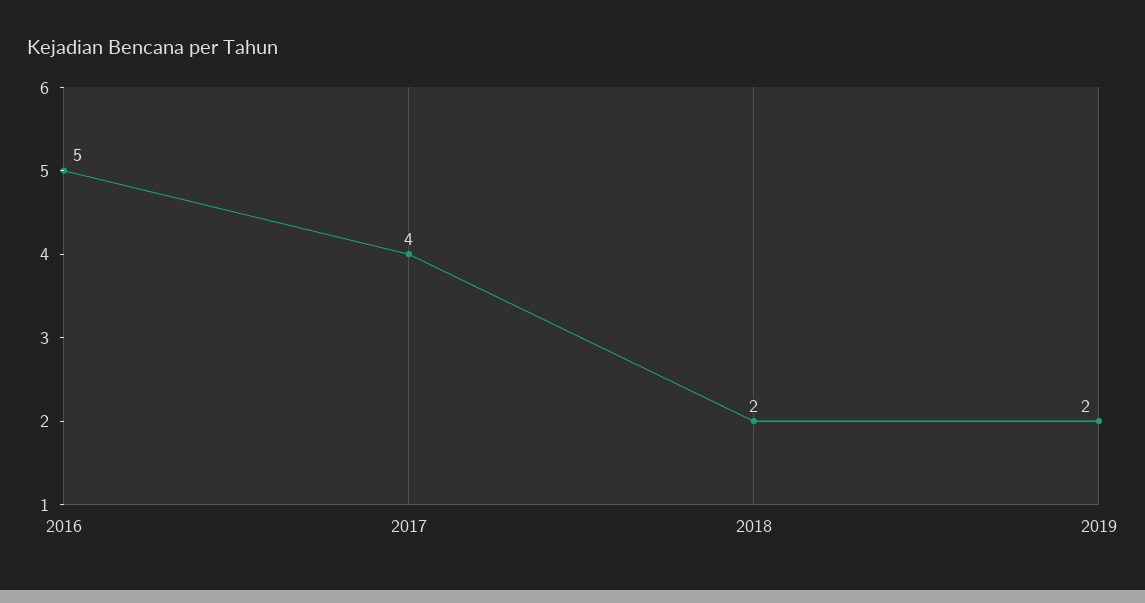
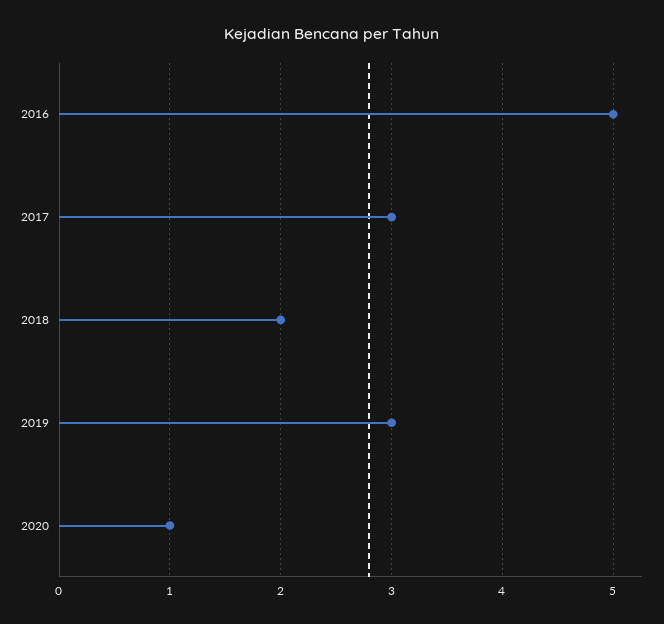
2017: 4 -> 3
2019: 2 -> 3
2020: none -> 1

